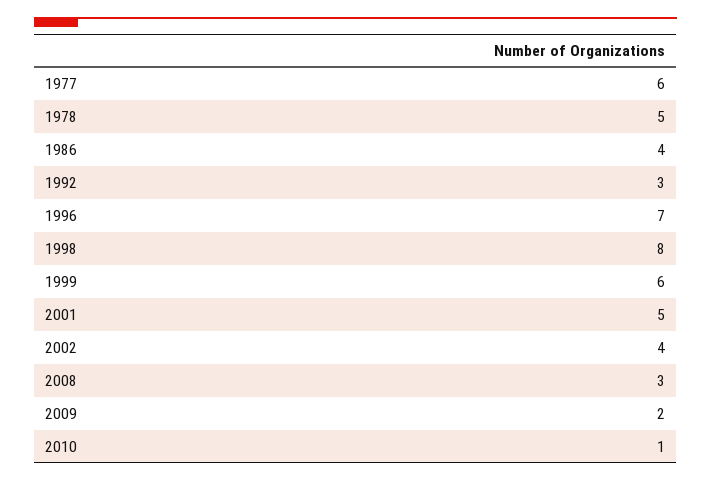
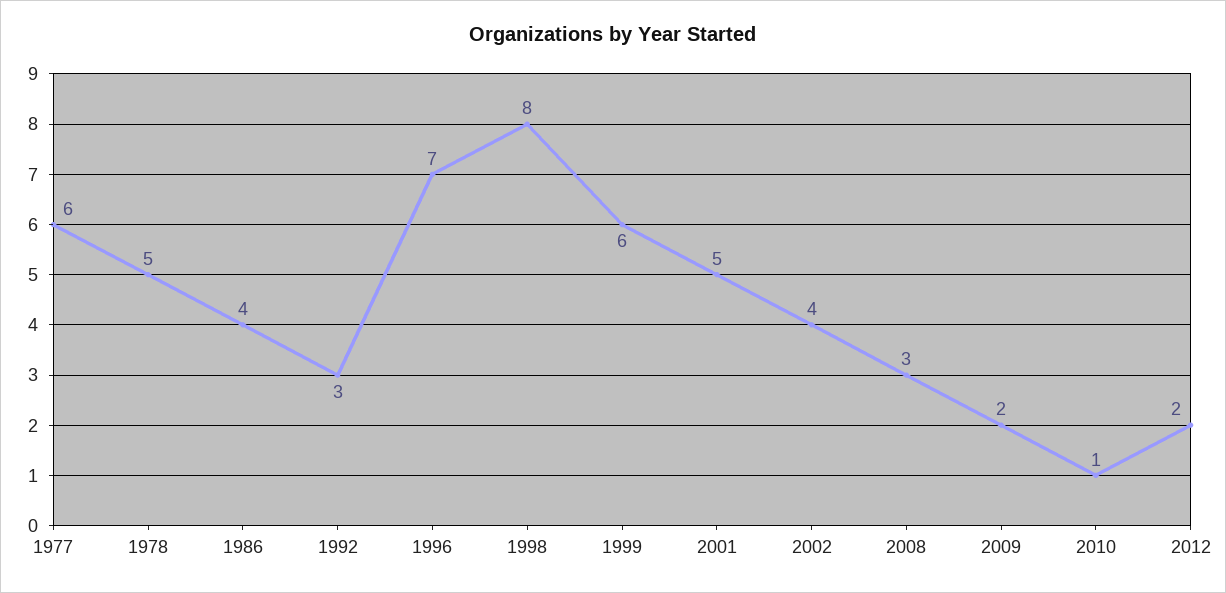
2012: none -> 2

